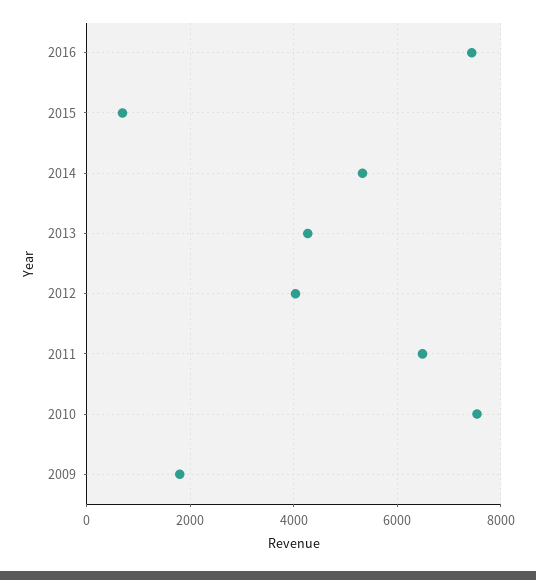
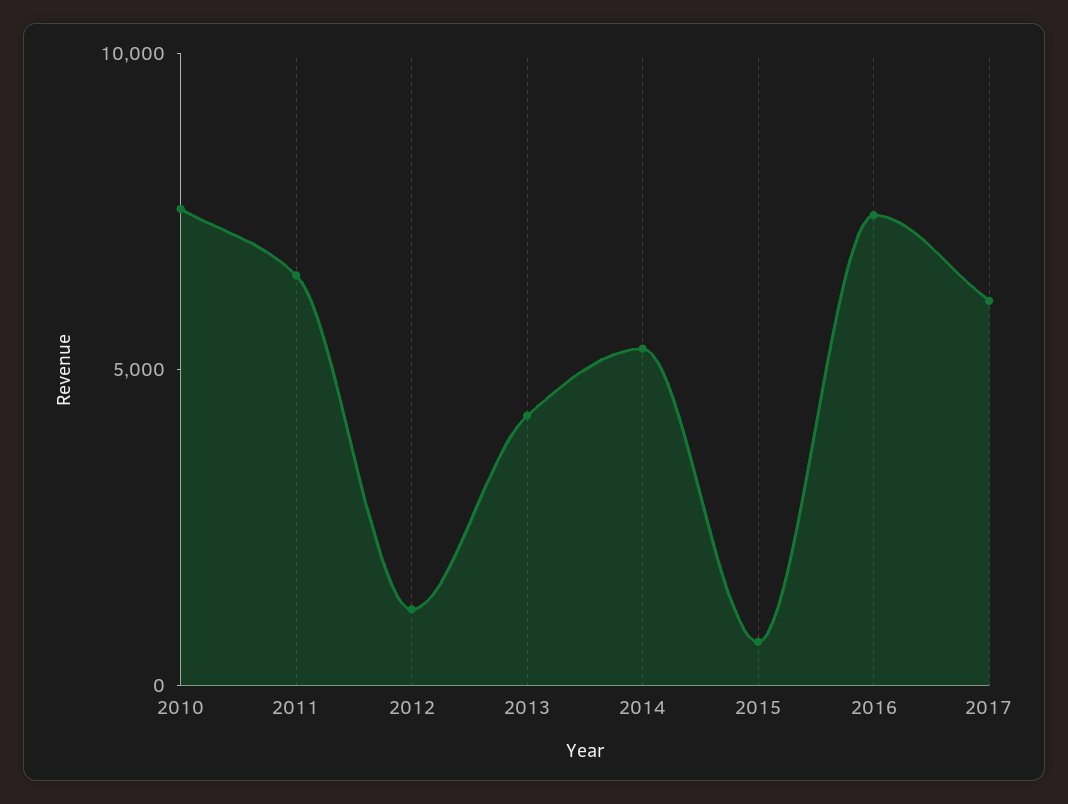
2012: 4000 -> 1000
2009: 1800 -> none
2017: none -> 6000

